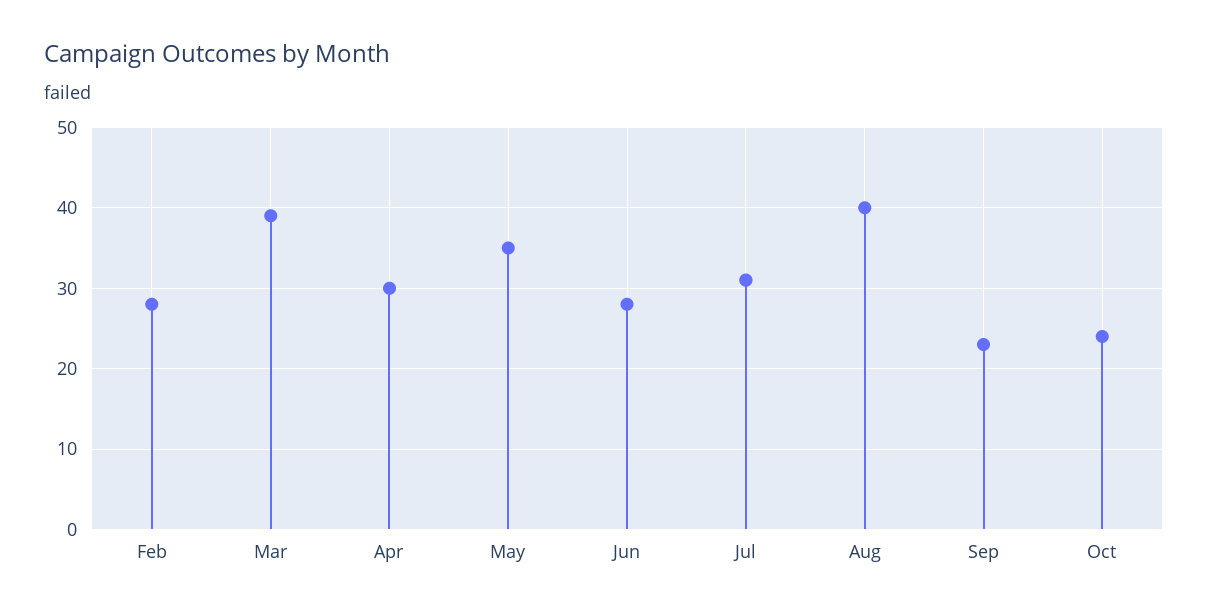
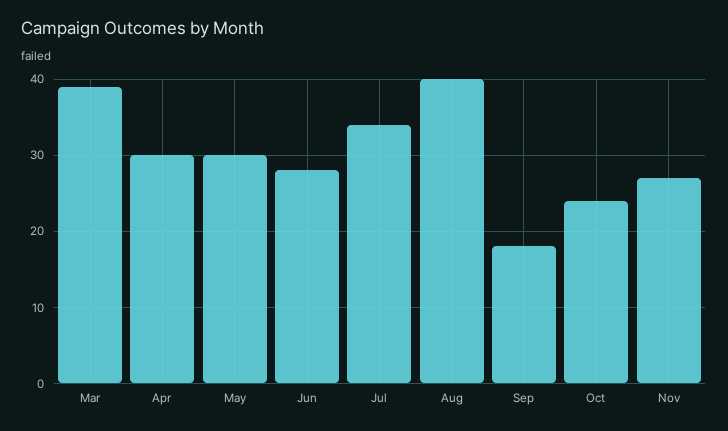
Feb: 28 -> none
May: 35 -> 30
Jul: 31 -> 34
Sep: 23 -> 18
Nov: none -> 27

